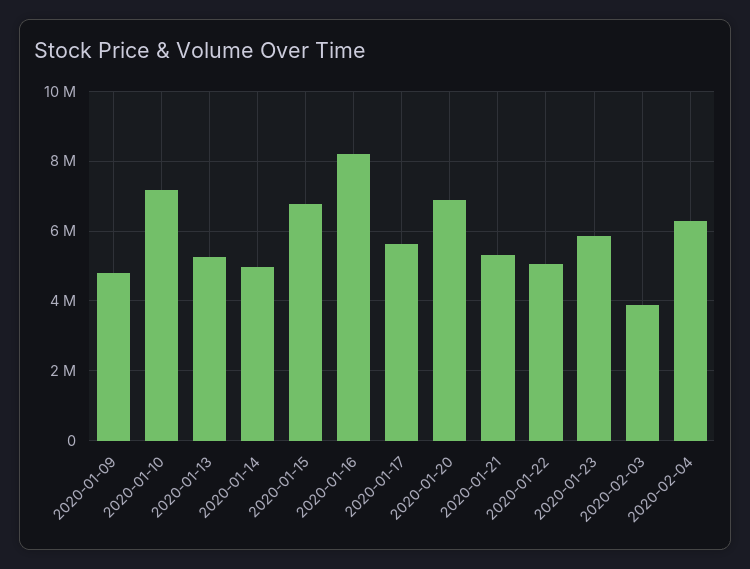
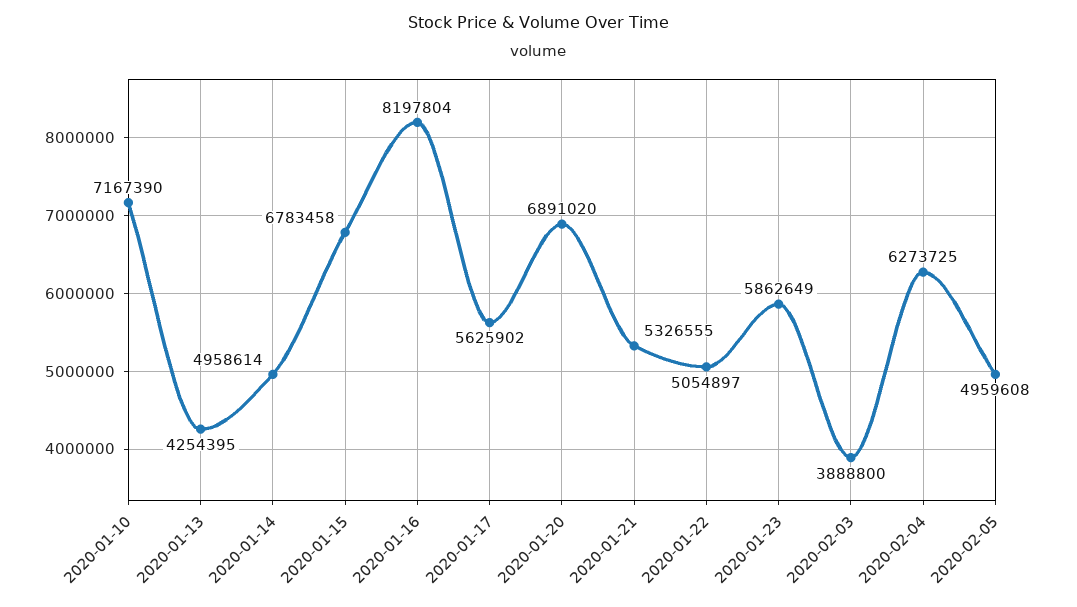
2020-01-09: 4800000 -> none
2020-01-13: 5200000 -> 4254395
2020-02-05: none -> 4959608

